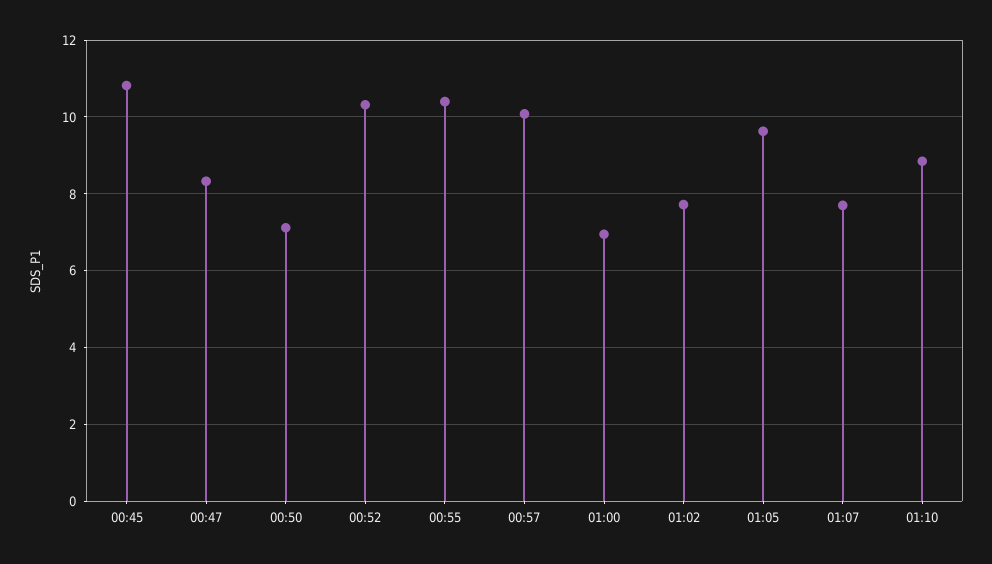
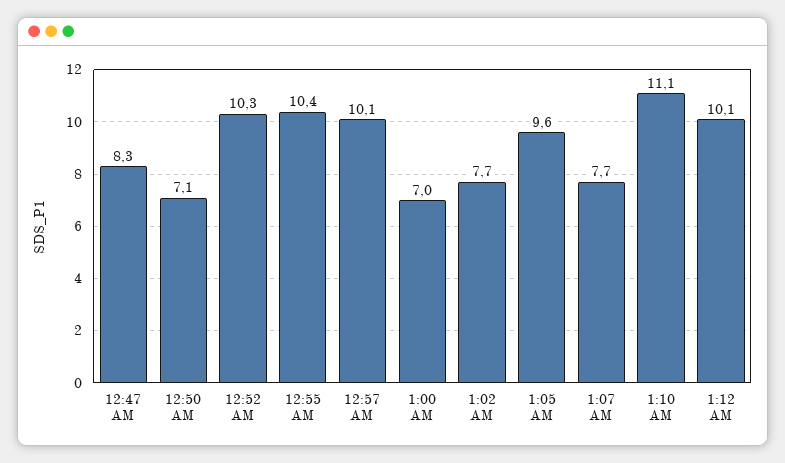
00:45: 10.8 -> none
01:10: 8.8 -> 11.1
1:12 AM: none -> 10.1

